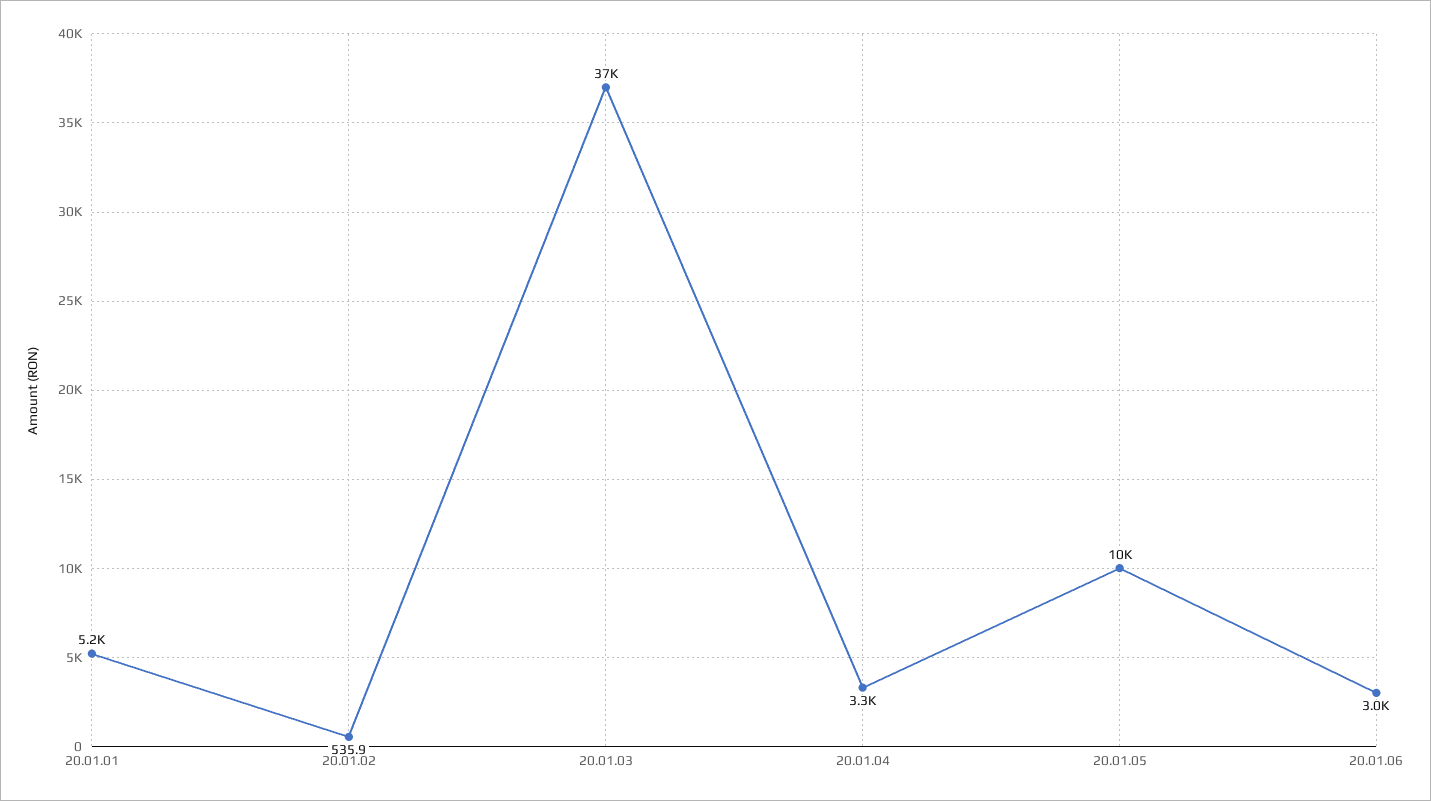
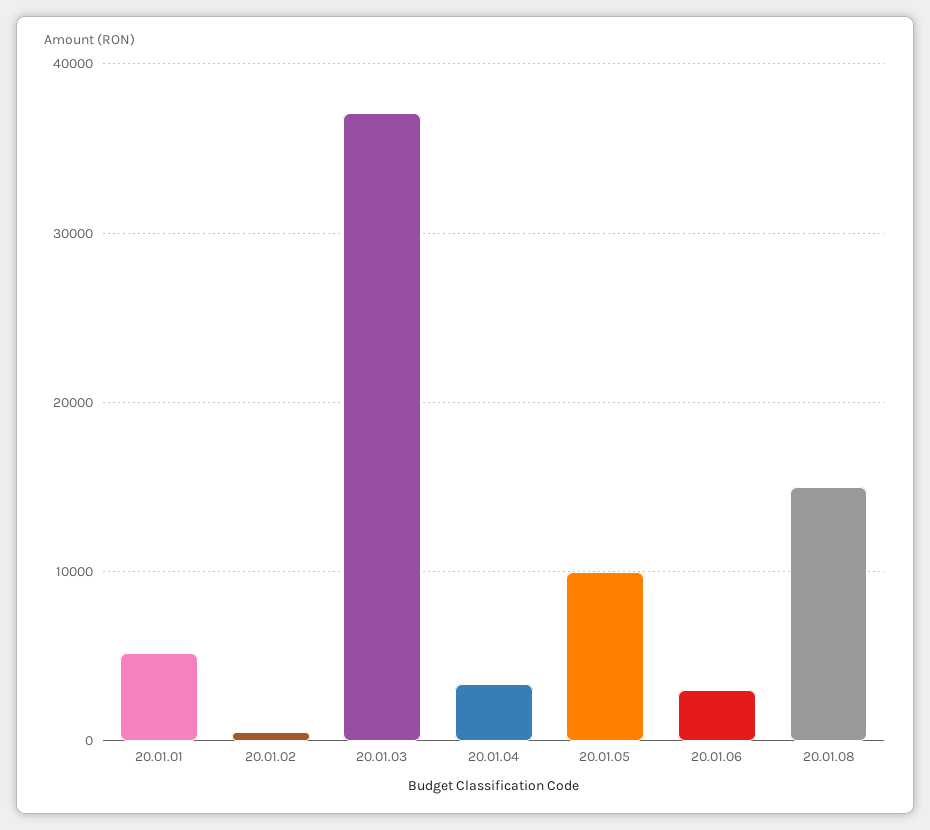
20.01.08: none -> 15000

